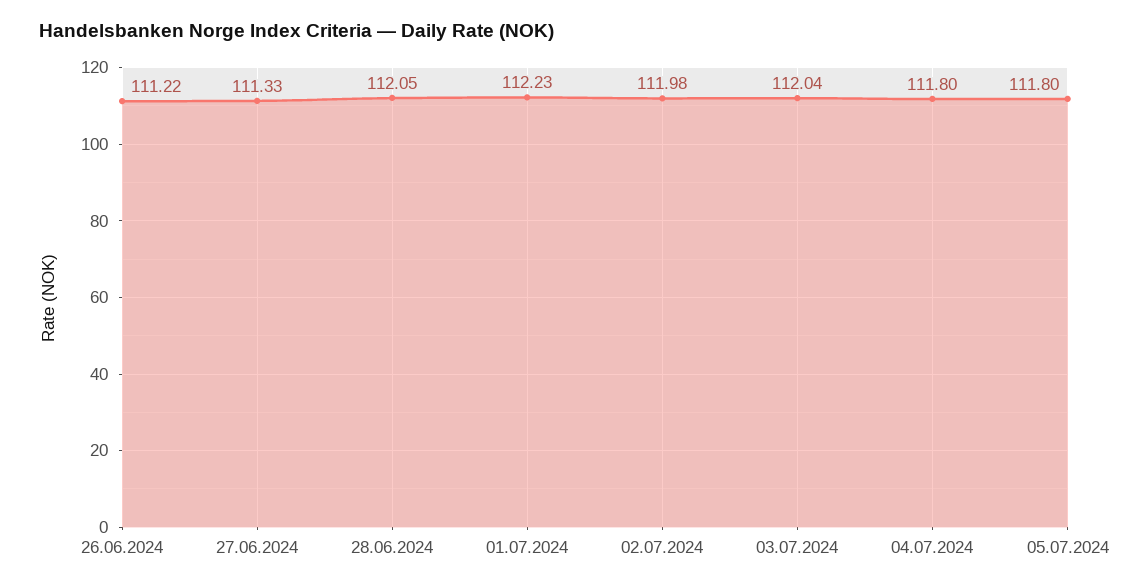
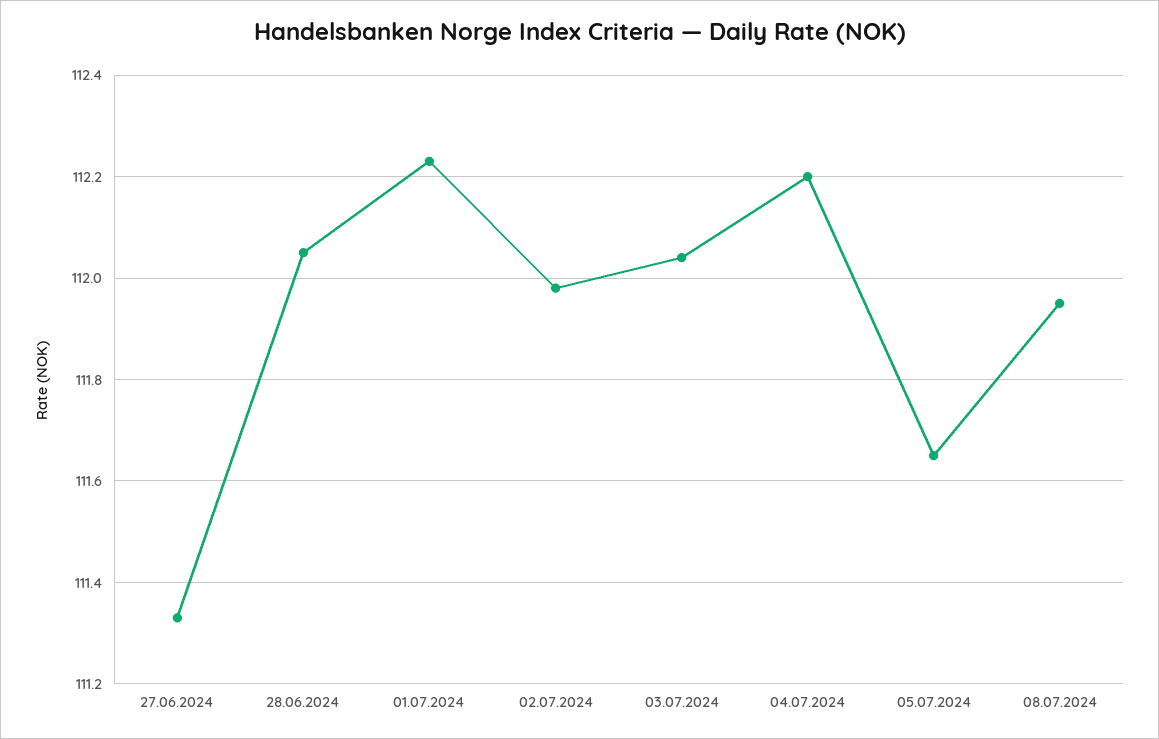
26.06.2024: 111.22 -> none
04.07.2024: 111.8 -> 112.2
05.07.2024: 111.8 -> 111.65
08.07.2024: none -> 111.95

